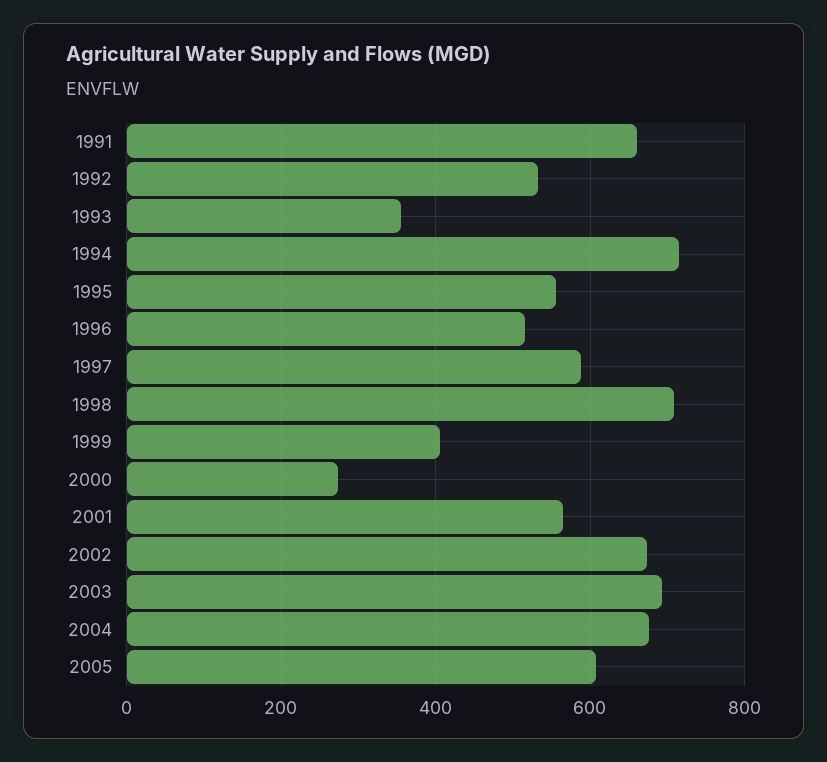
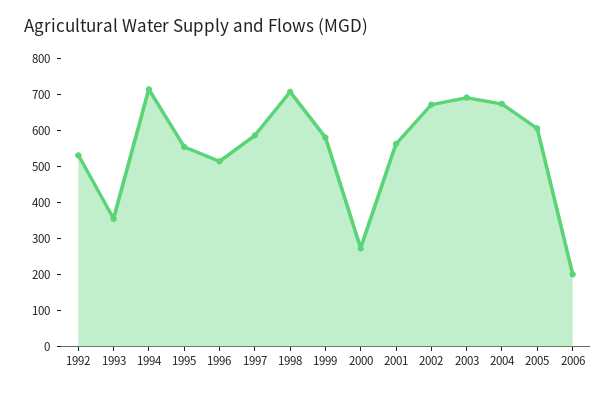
1991: 660 -> none
1999: 400 -> 575
2006: none -> 200

